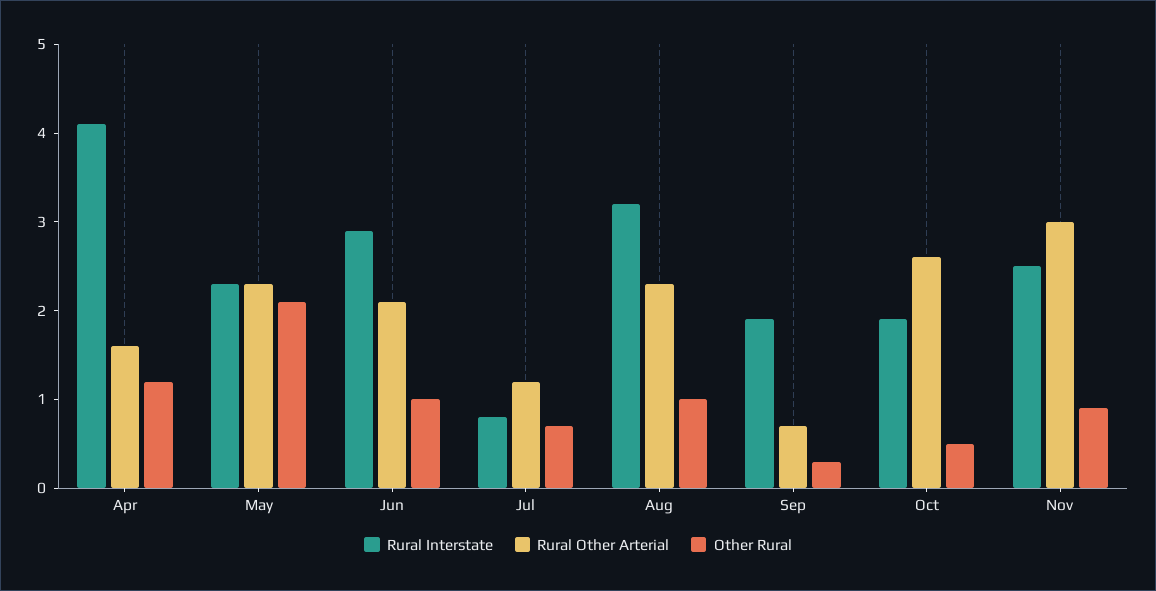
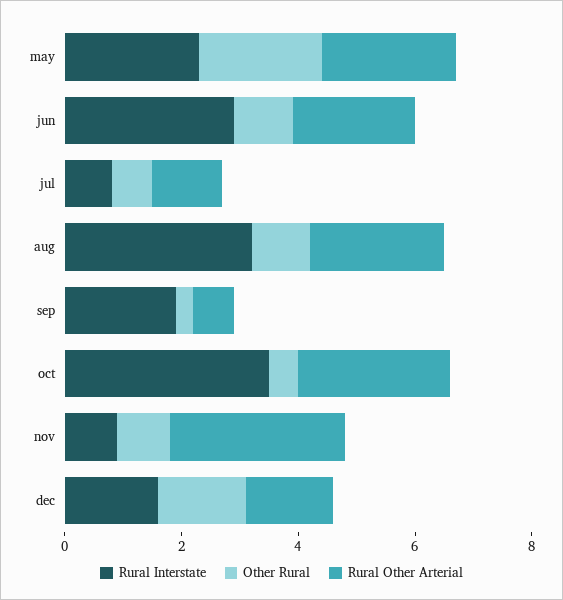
Rural Interstate, Apr: 4.1 -> none
Rural Other Arterial, Apr: 1.6 -> none
Other Rural, Apr: 1.2 -> none
Rural Interstate, Oct: 1.9 -> 3.5
Rural Interstate, Nov: 2.5 -> 1
Rural Interstate, dec: none -> 1.5
Other Rural, dec: none -> 1.5
Rural Other Arterial, dec: none -> 1.5

